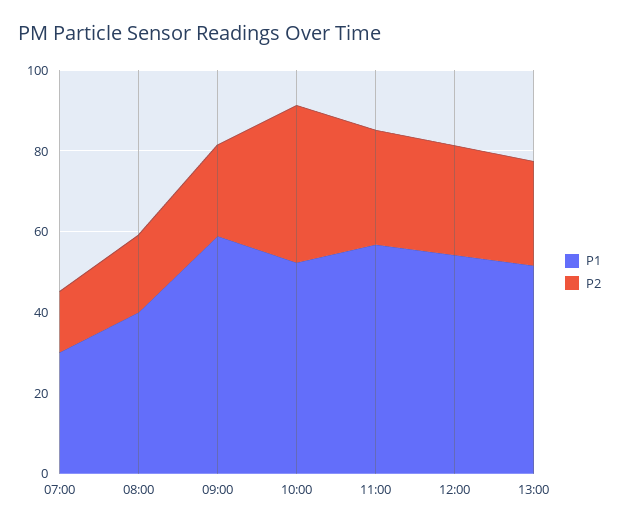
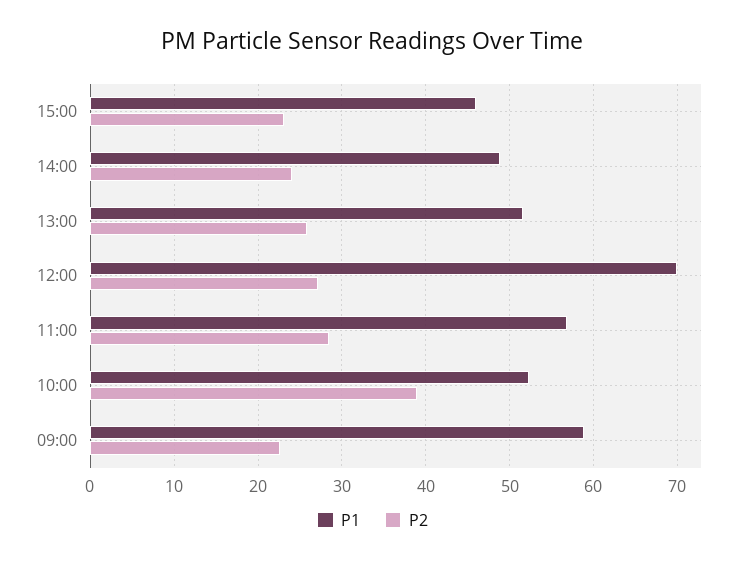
P1, 07:00: 30 -> none
P2, 07:00: 15 -> none
P1, 08:00: 40 -> none
P2, 08:00: 20 -> none
P1, 12:00: 55 -> 70
P1, 15:00: none -> 46
P2, 15:00: none -> 23
P1, 14:00: none -> 49
P2, 14:00: none -> 24

